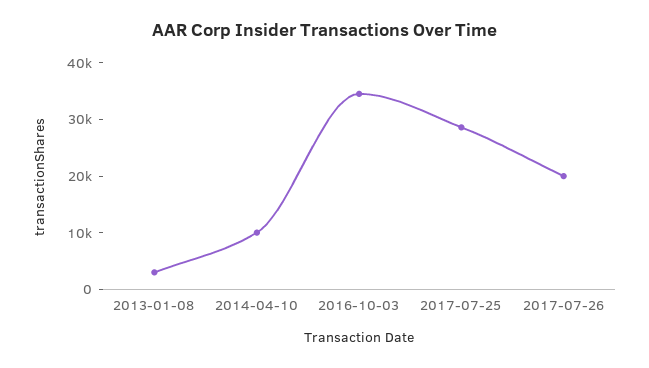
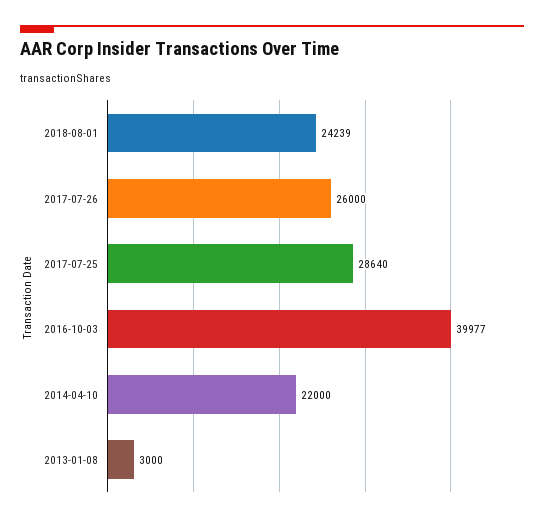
2014-04-10: 10000 -> 22000
2016-10-03: 34000 -> 39977
2017-07-26: 20000 -> 26000
2018-08-01: none -> 24239

